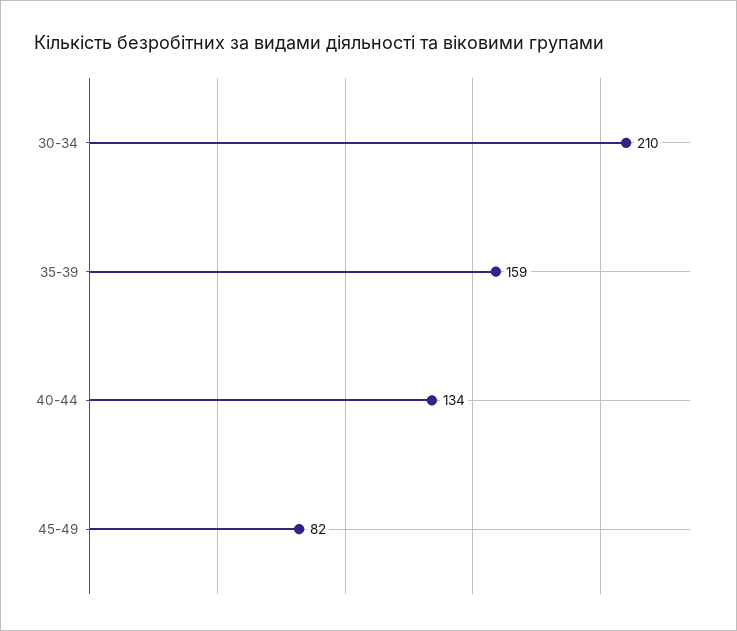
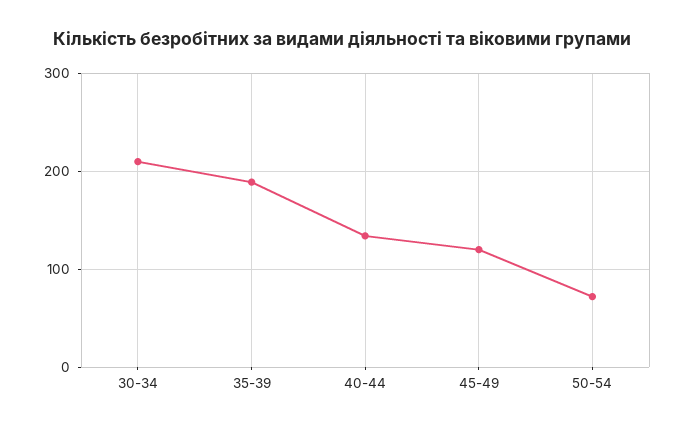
35-39: 159 -> 190
45-49: 82 -> 120
50-54: none -> 70

